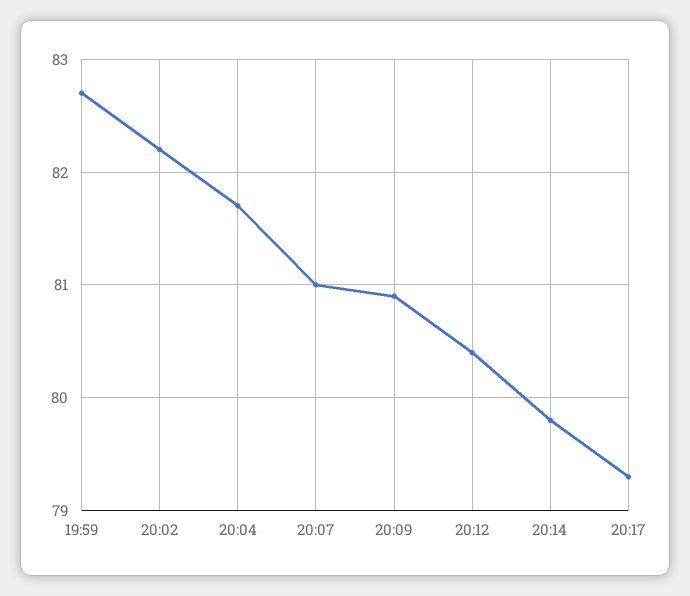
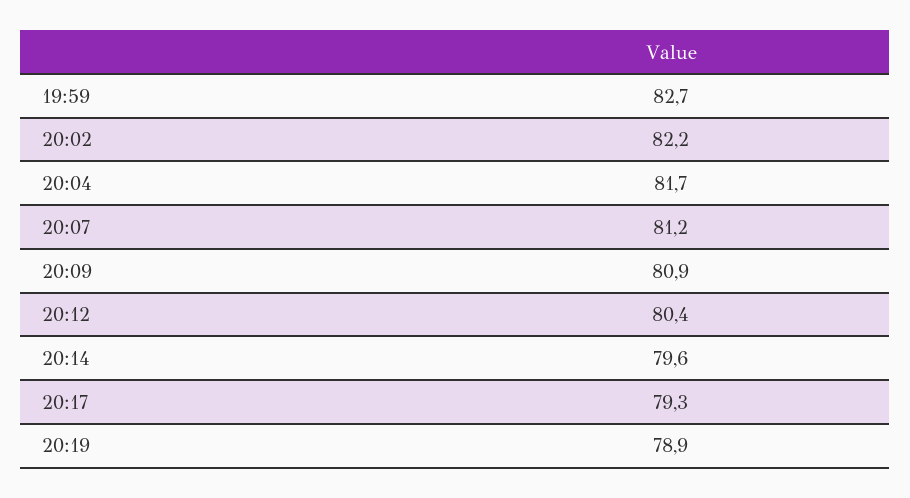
20:07: 81 -> 81.2
20:14: 79.8 -> 79.6
20:19: none -> 78.9

